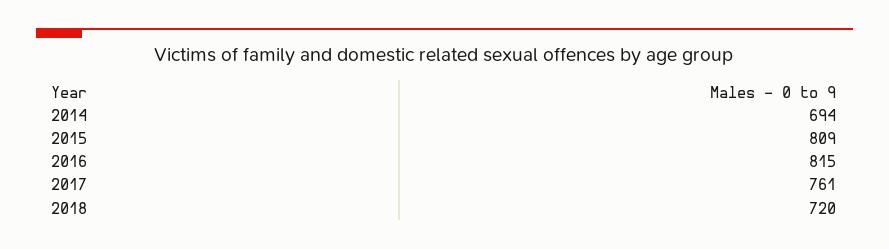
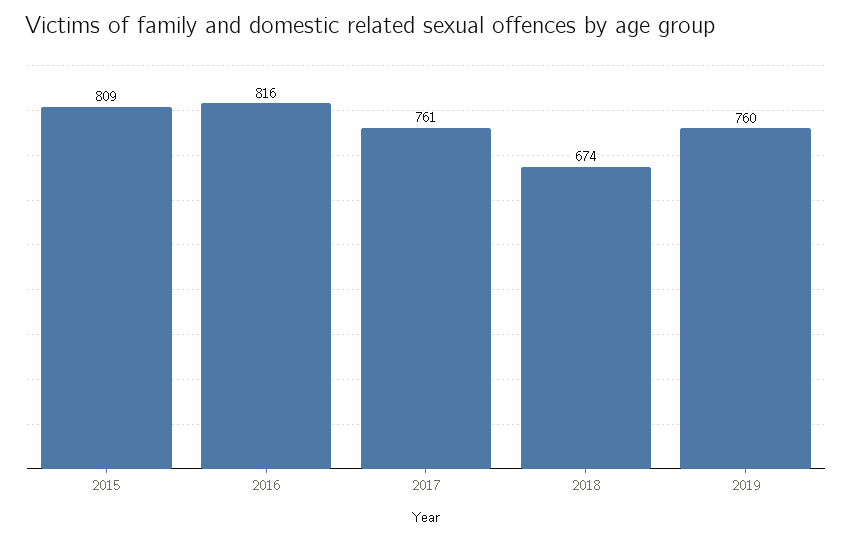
2014: 694 -> none
2016: 815 -> 816
2018: 720 -> 674
2019: none -> 760

